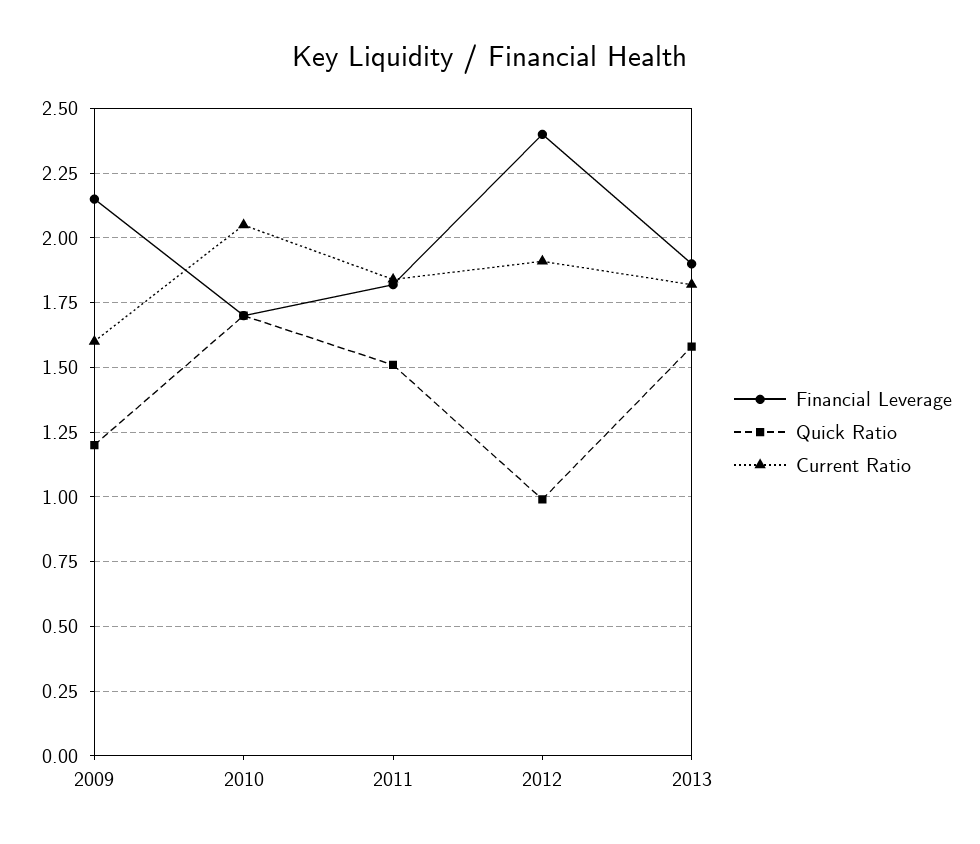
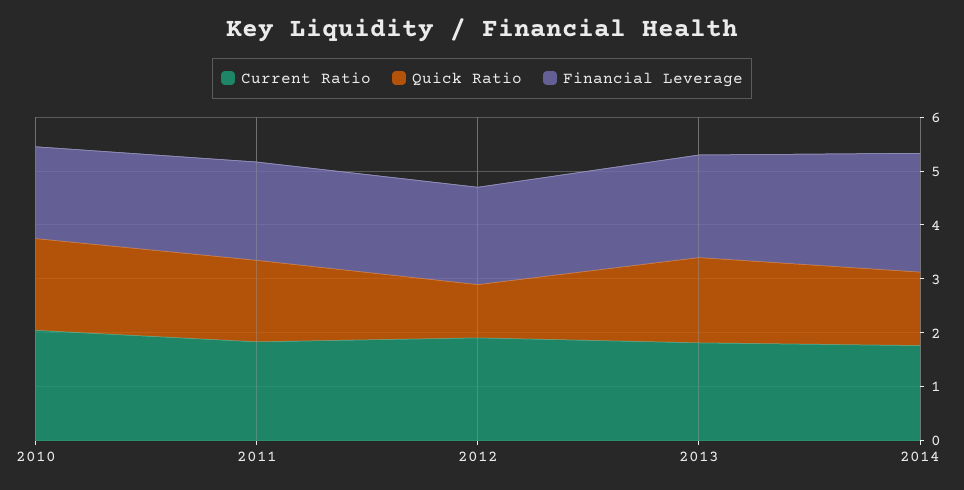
Financial Leverage, 2009: 2.15 -> none
Quick Ratio, 2009: 1.2 -> none
Current Ratio, 2009: 1.6 -> none
Financial Leverage, 2012: 2.4 -> 1.8
Current Ratio, 2014: none -> 1.8
Quick Ratio, 2014: none -> 1.4
Financial Leverage, 2014: none -> 2.2

